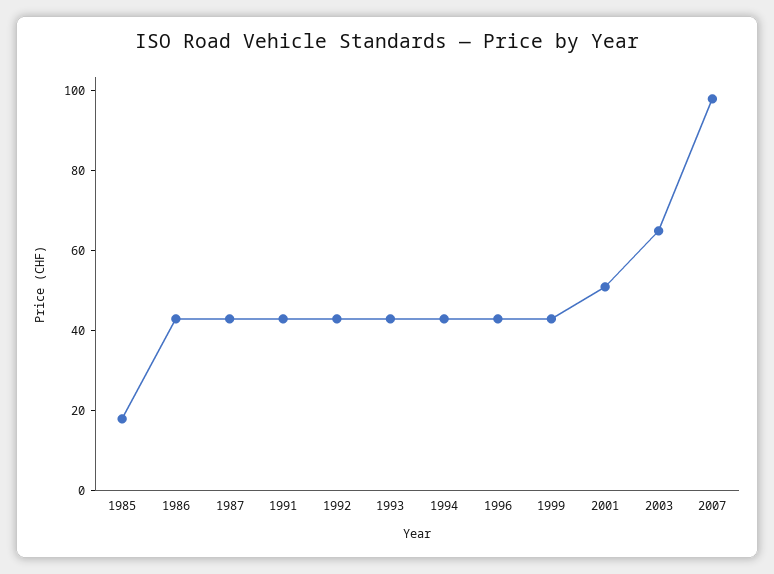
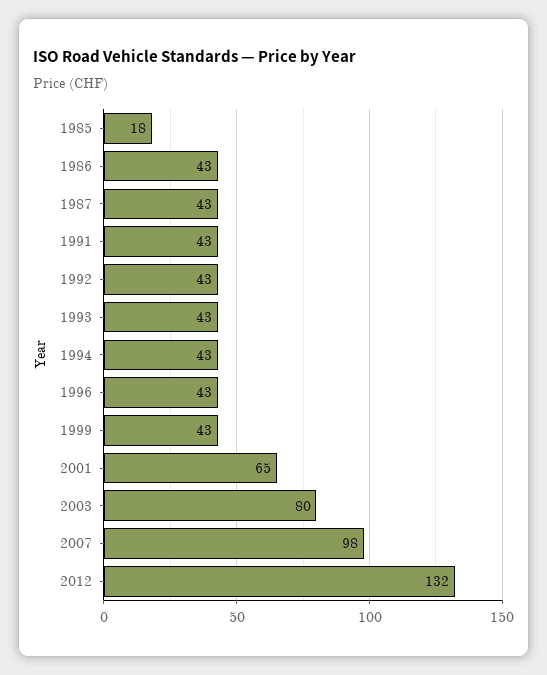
2001: 50 -> 65
2003: 65 -> 80
2012: none -> 132

